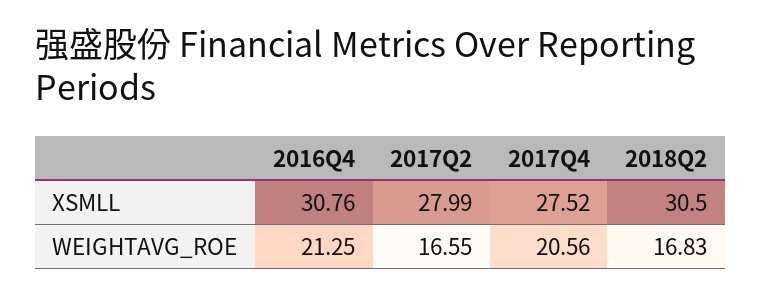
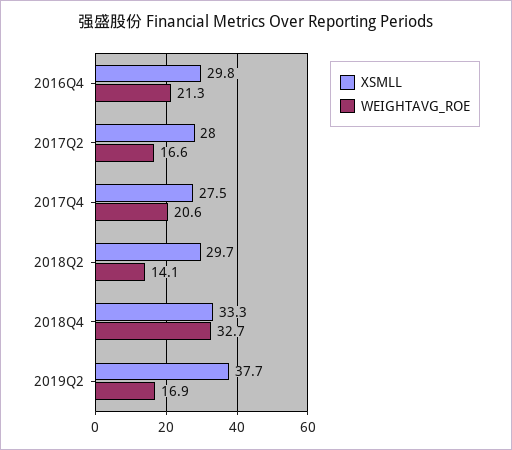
XSMLL, 2016Q4: 30.76 -> 29.8
XSMLL, 2018Q2: 30.5 -> 29.7
WEIGHTAVG_ROE, 2018Q2: 16.83 -> 14.1
XSMLL, 2018Q4: none -> 33.3
WEIGHTAVG_ROE, 2018Q4: none -> 32.7
XSMLL, 2019Q2: none -> 37.7
WEIGHTAVG_ROE, 2019Q2: none -> 16.9

